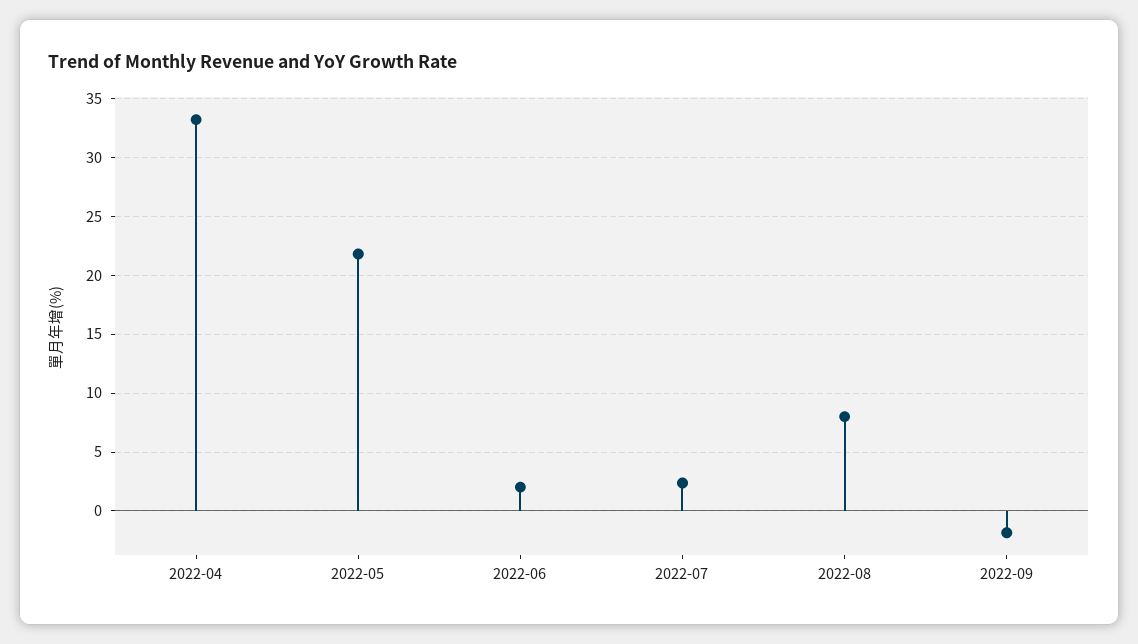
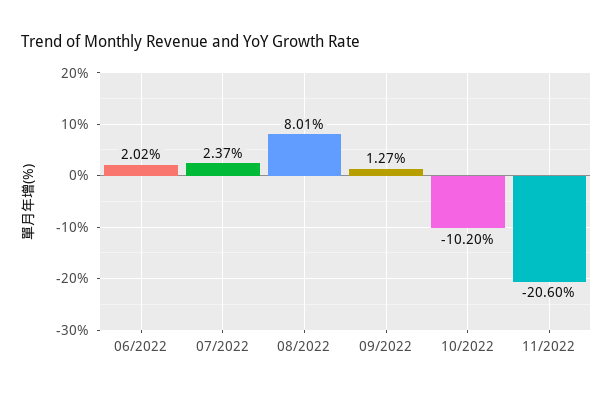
2022-04: 33 -> none
2022-05: 22 -> none
2022-09: -2 -> 1.27
10/2022: none -> -10.2
11/2022: none -> -20.6

